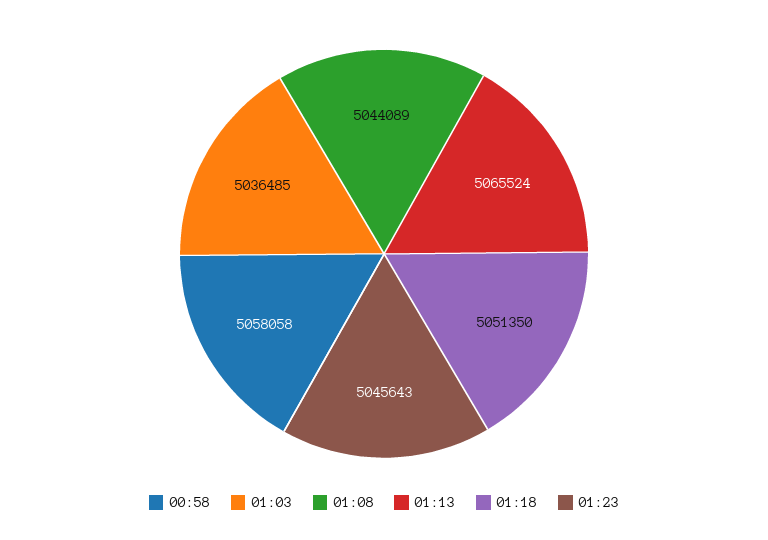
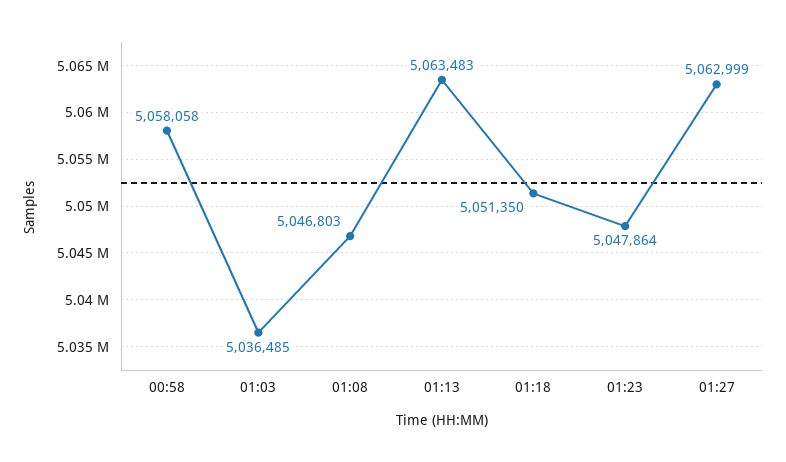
01:08: 5044089 -> 5046803
01:13: 5065524 -> 5063483
01:23: 5045643 -> 5047864
01:27: none -> 5062999

